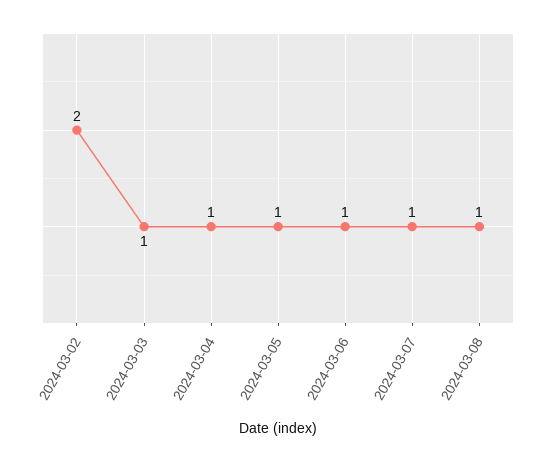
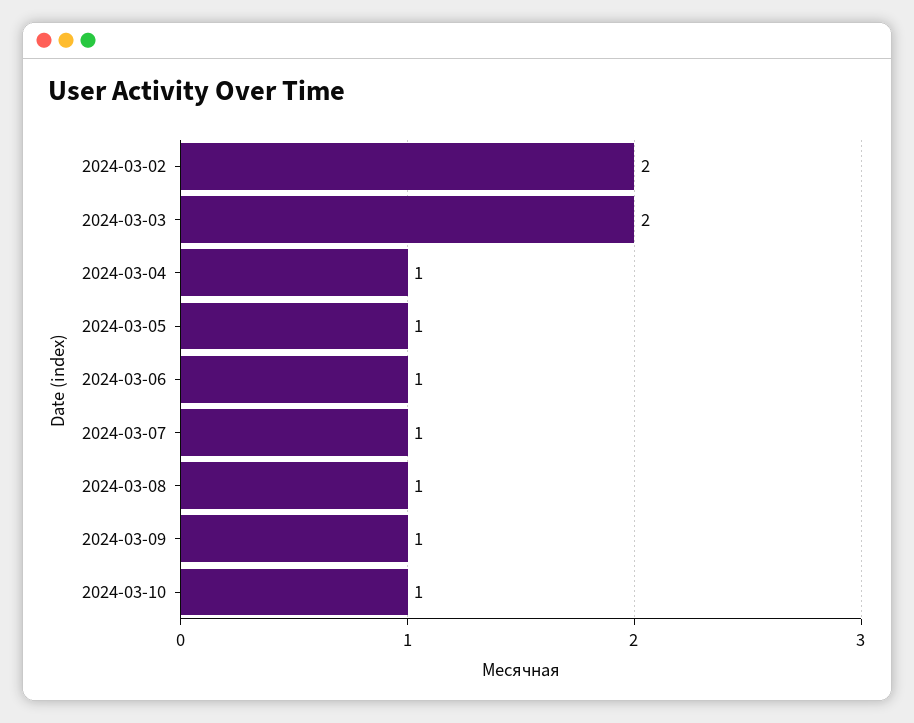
2024-03-03: 1 -> 2
2024-03-09: none -> 1
2024-03-10: none -> 1

